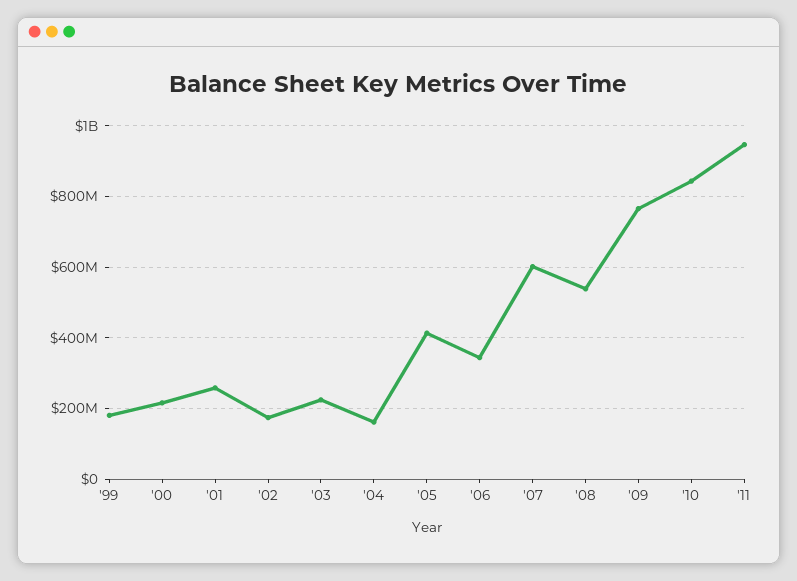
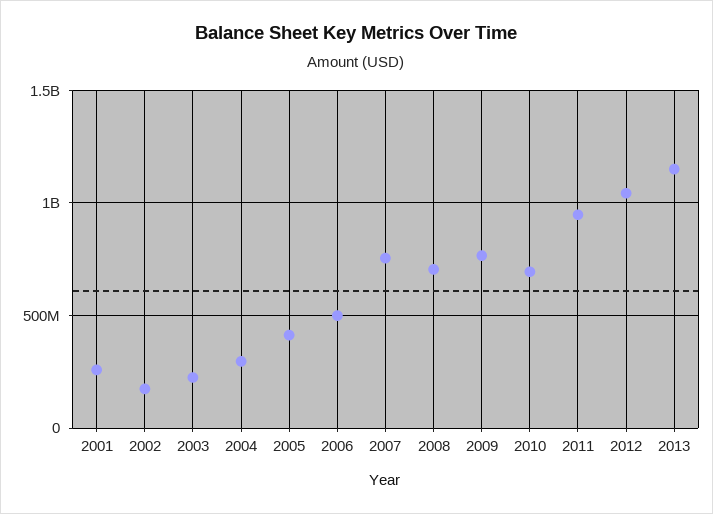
'99: 180000000 -> none
'00: 220000000 -> none
'04: 160000000 -> 300000000
'06: 340000000 -> 500000000
'07: 600000000 -> 750000000
'08: 540000000 -> 700000000
'10: 840000000 -> 700000000
2012: none -> 1050000000
2013: none -> 1150000000

